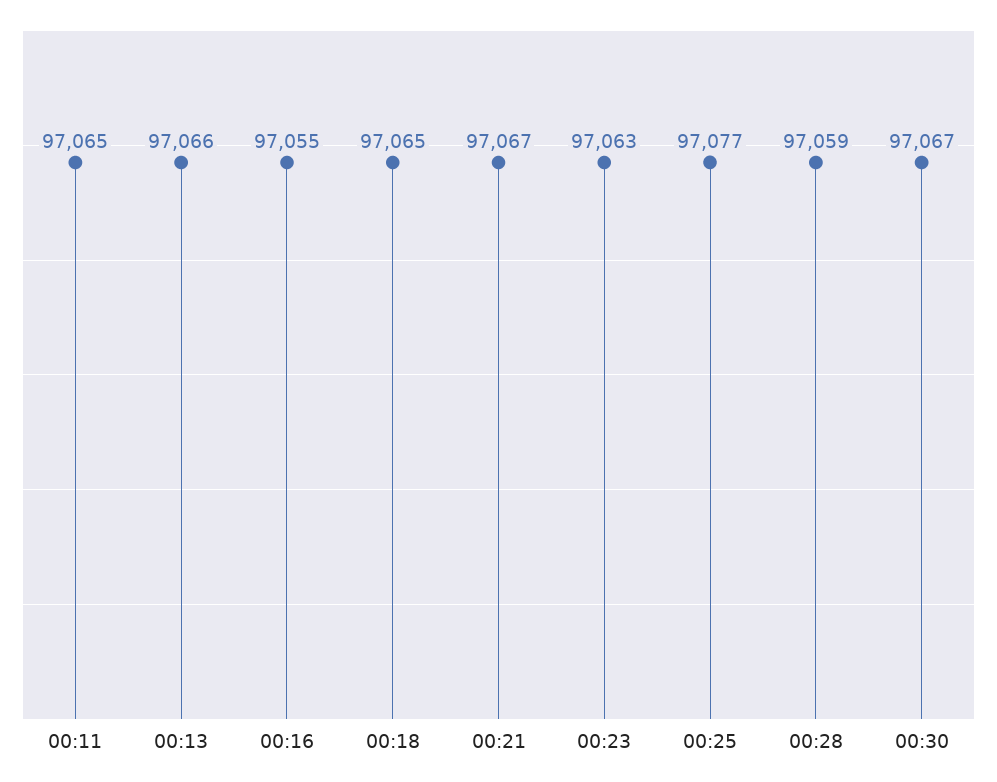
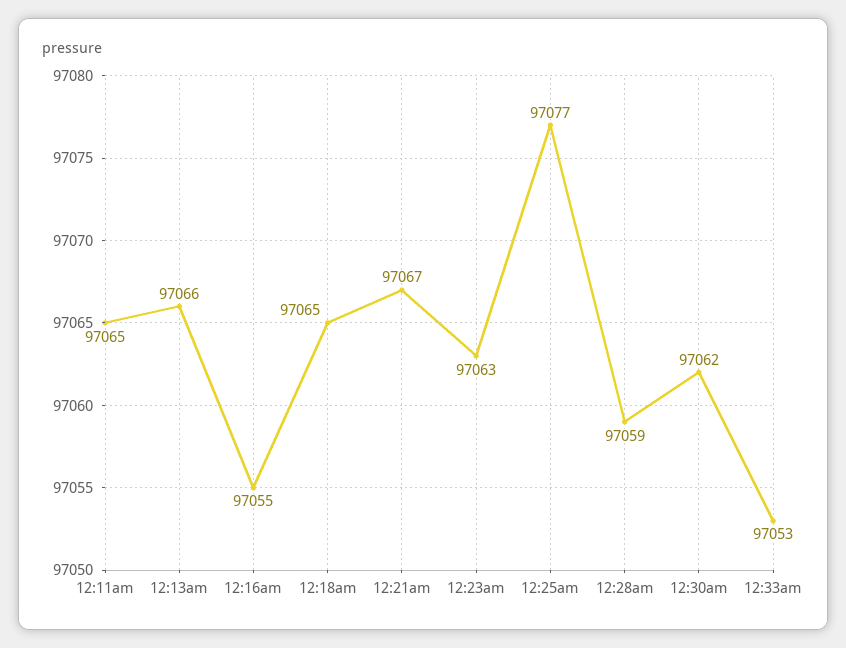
00:30: 97067 -> 97062
12:33am: none -> 97053

